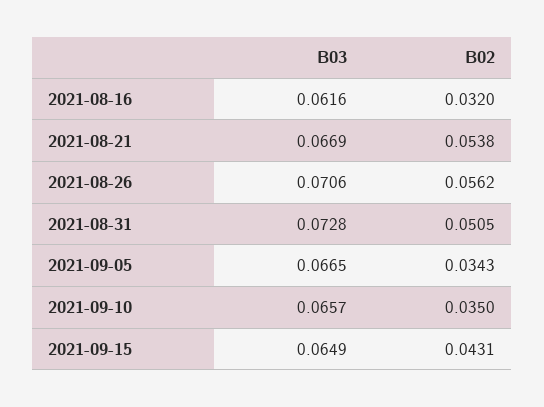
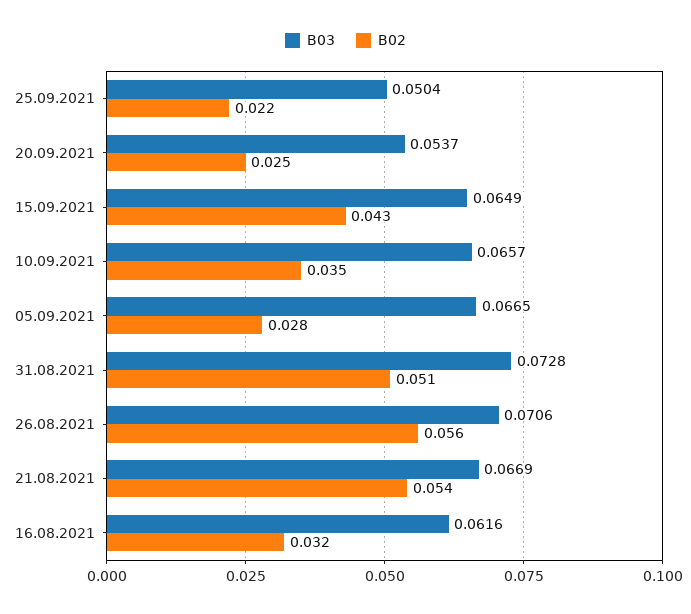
B02, 2021-09-05: 0.0343 -> 0.028
B03, 25.09.2021: none -> 0.0504
B02, 25.09.2021: none -> 0.022
B03, 20.09.2021: none -> 0.0537
B02, 20.09.2021: none -> 0.025

